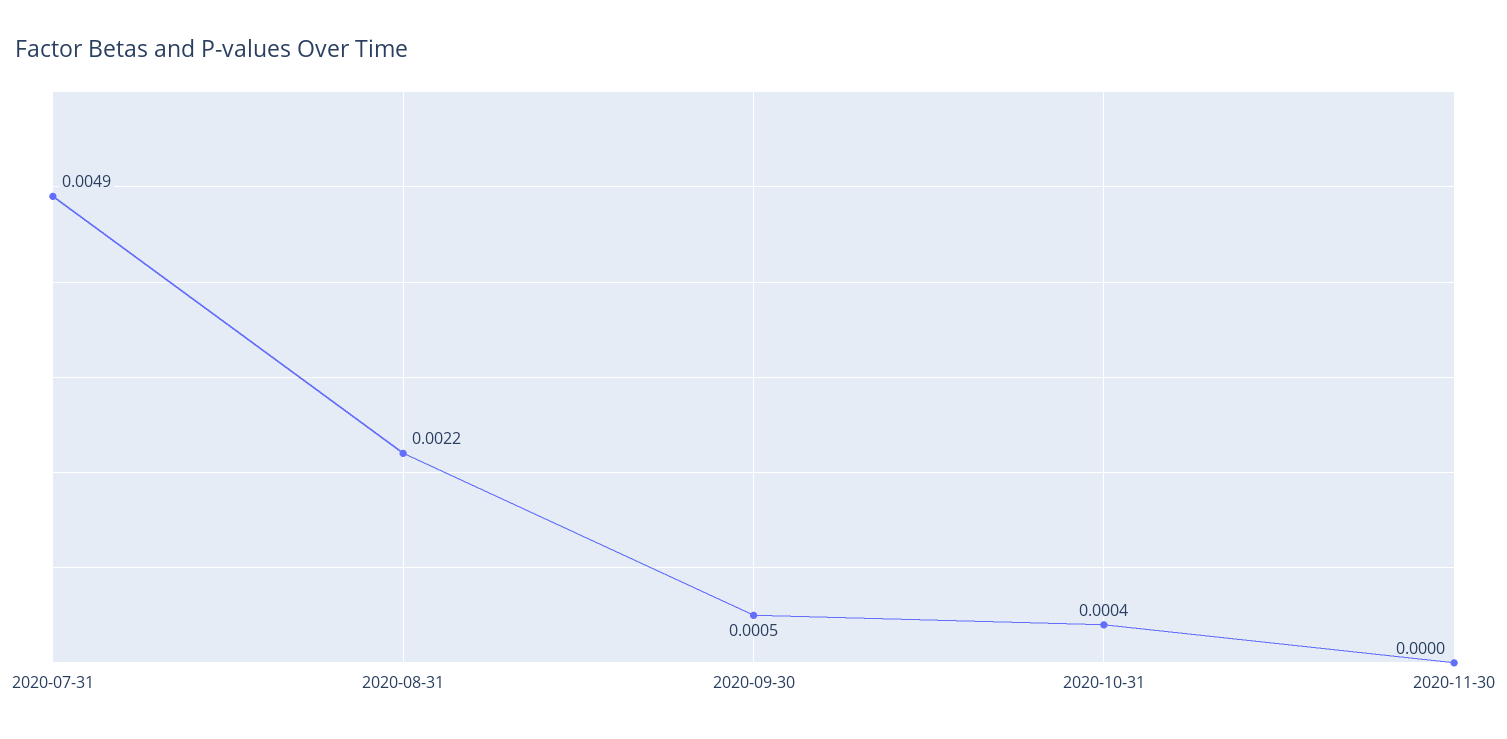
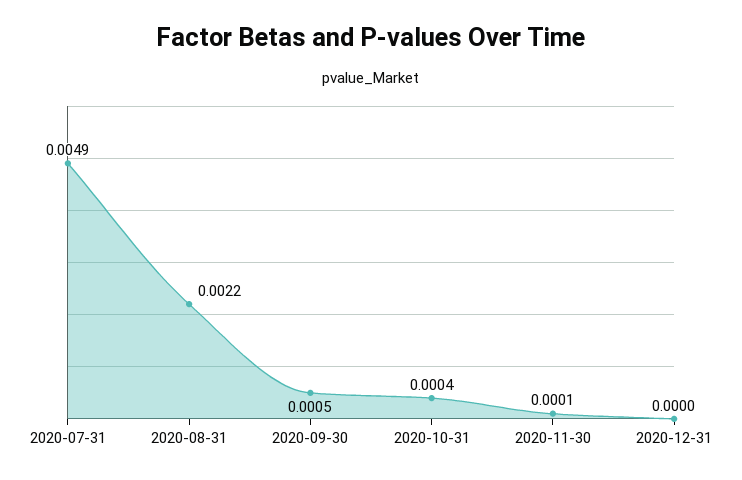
2020-11-30: 0 -> 0.0001
2020-12-31: none -> 0

